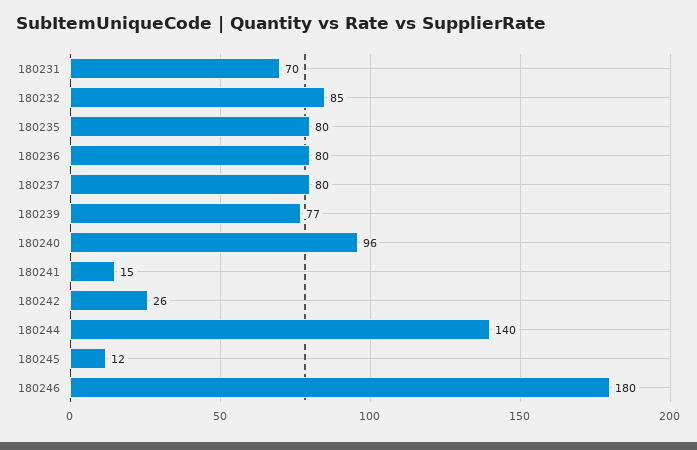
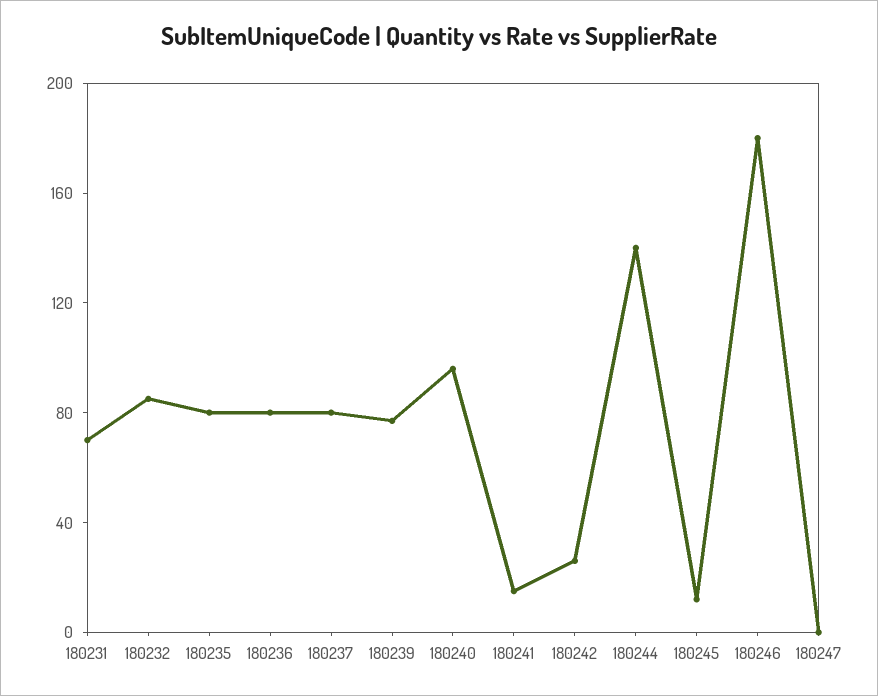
180247: none -> 0

